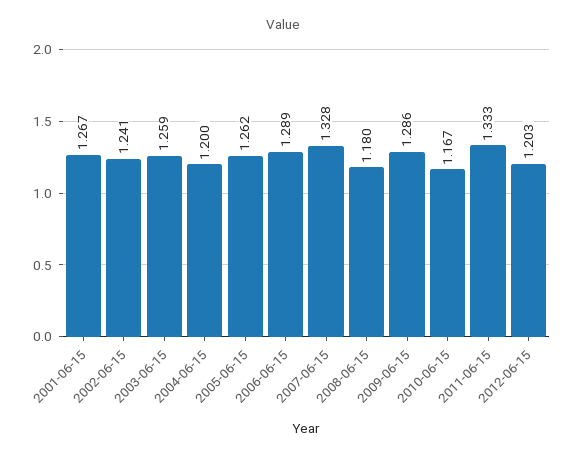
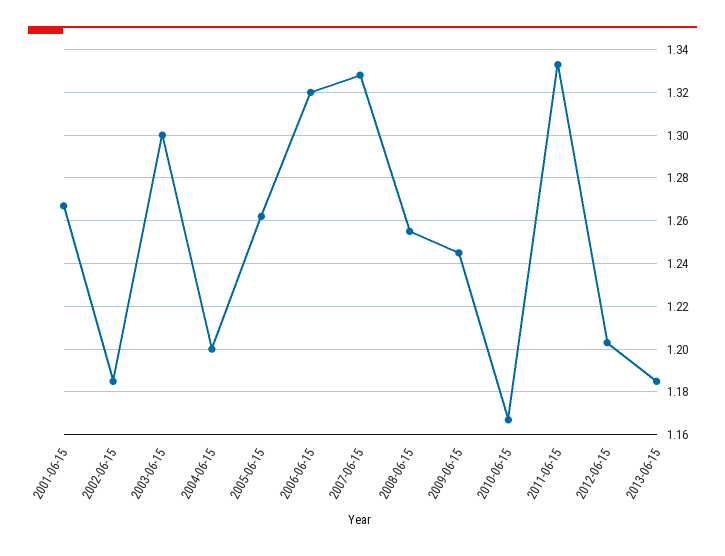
2002-06-15: 1.241 -> 1.185
2003-06-15: 1.259 -> 1.3
2006-06-15: 1.289 -> 1.32
2008-06-15: 1.18 -> 1.255
2009-06-15: 1.286 -> 1.245
2013-06-15: none -> 1.185

